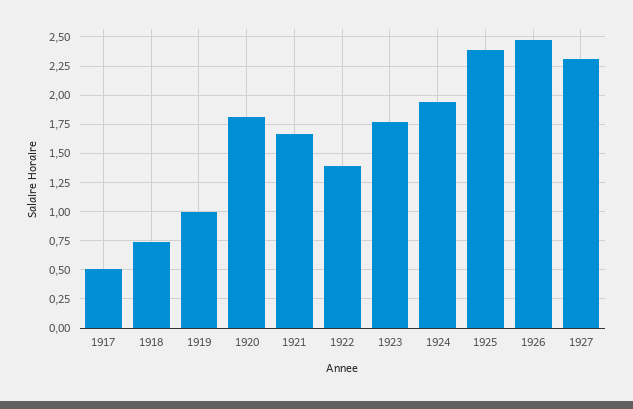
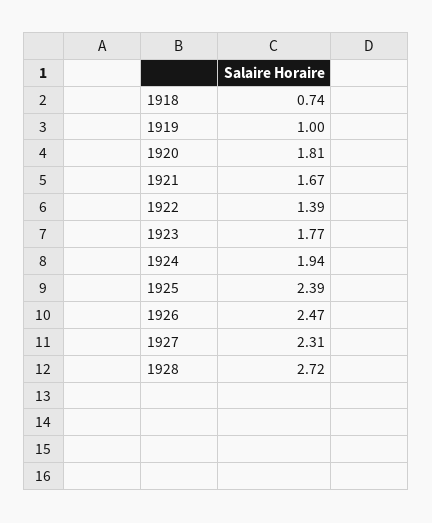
1917: 0.5 -> none
1928: none -> 2.72

